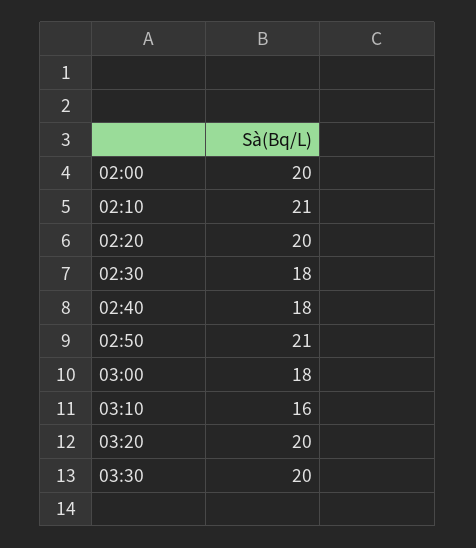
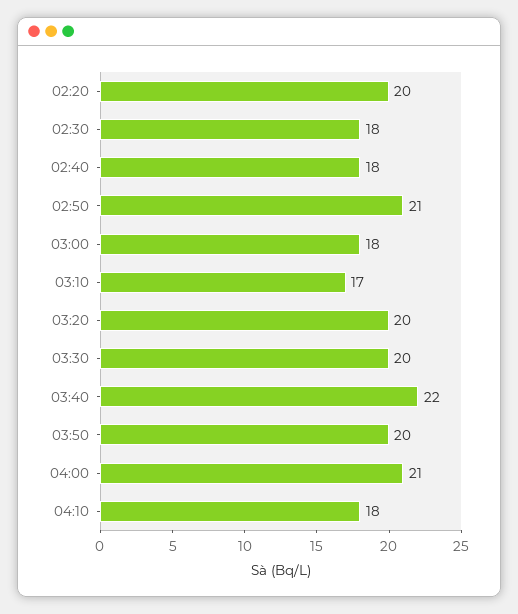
02:00: 20 -> none
02:10: 21 -> none
03:10: 16 -> 17
03:40: none -> 22
03:50: none -> 20
04:00: none -> 21
04:10: none -> 18

